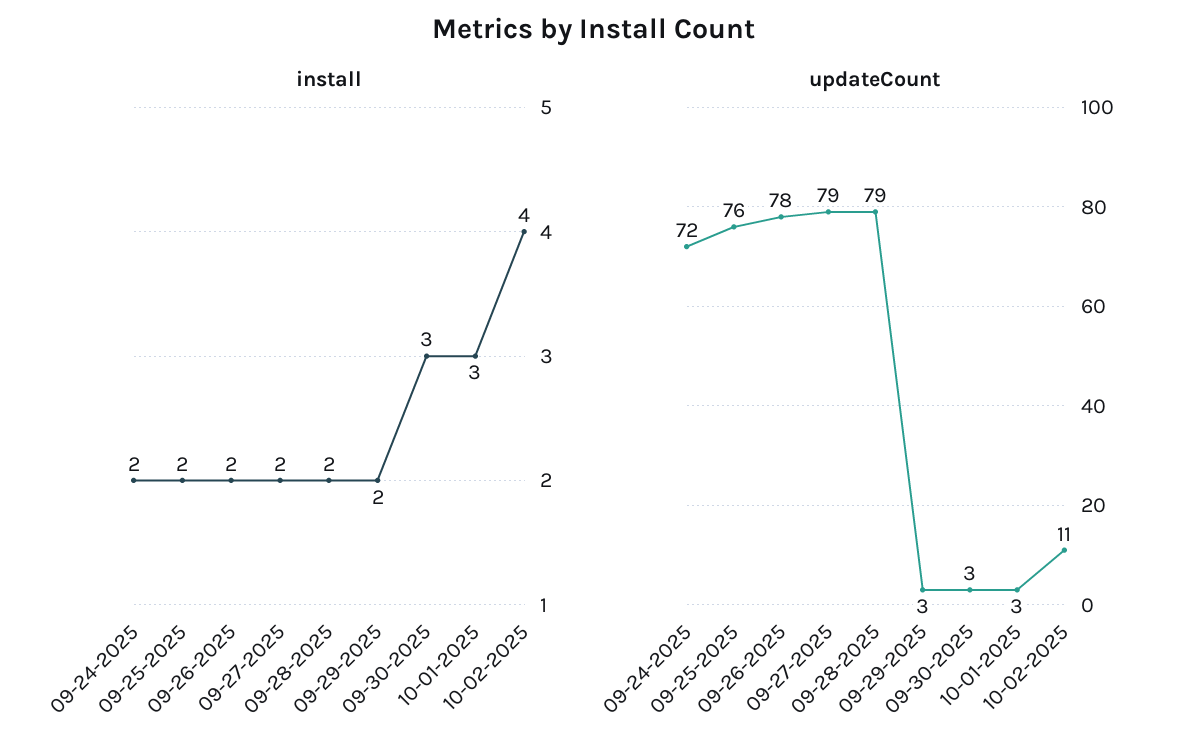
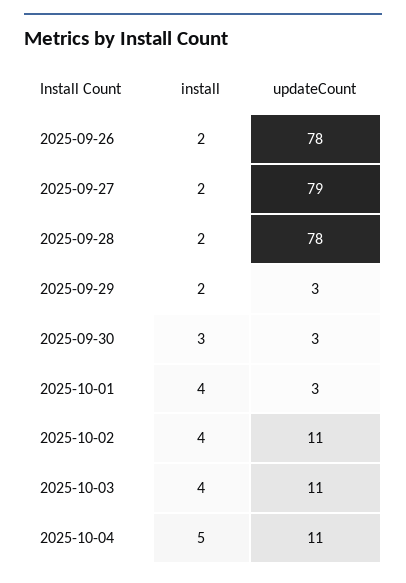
install, 09-24-2025: 2 -> none
install, 09-25-2025: 2 -> none
install, 10-01-2025: 3 -> 4
updateCount, 09-24-2025: 72 -> none
updateCount, 09-25-2025: 76 -> none
updateCount, 09-28-2025: 79 -> 78
install, 2025-10-03: none -> 4
updateCount, 2025-10-03: none -> 11
install, 2025-10-04: none -> 5
updateCount, 2025-10-04: none -> 11

